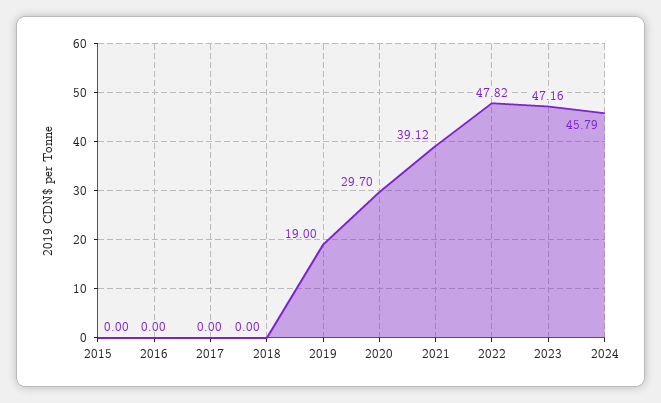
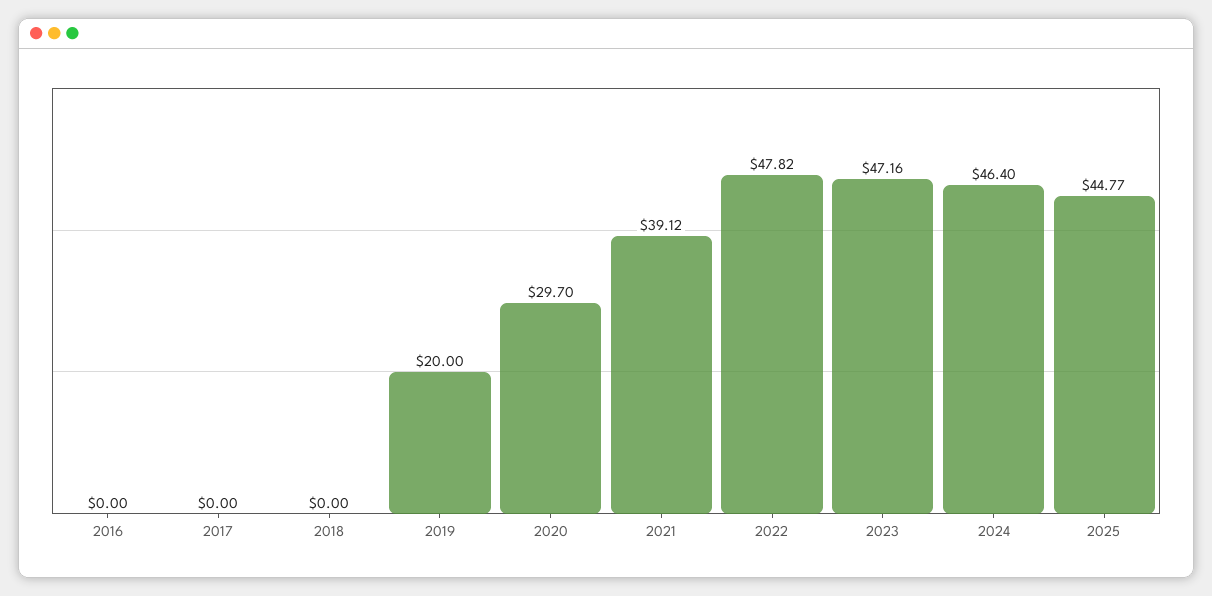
2015: 0 -> none
2019: 19 -> 20
2024: 45.79 -> 46.4
2025: none -> 44.77

